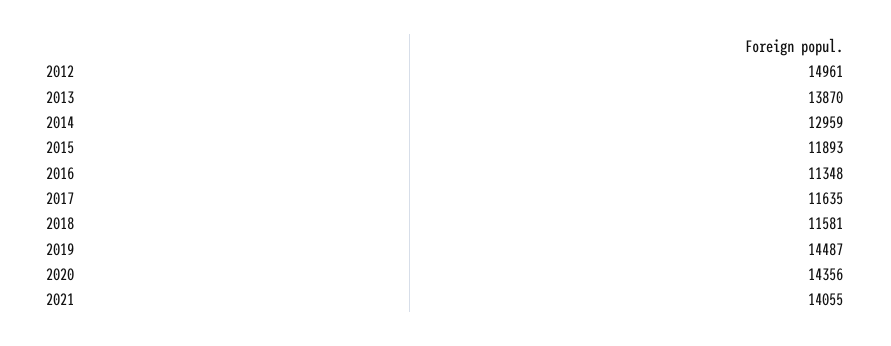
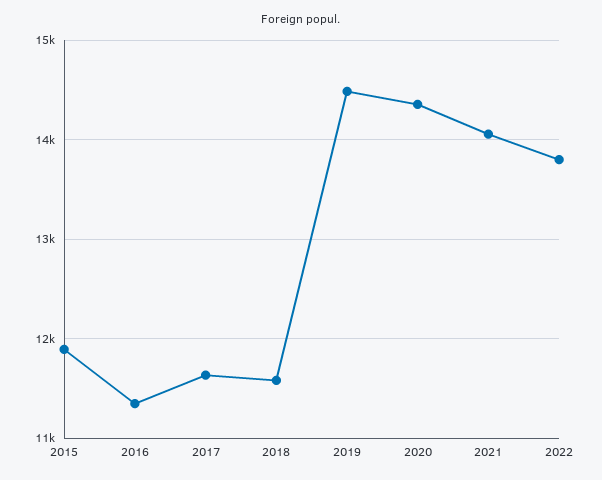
2012: 14961 -> none
2013: 13870 -> none
2014: 12959 -> none
2022: none -> 13800

